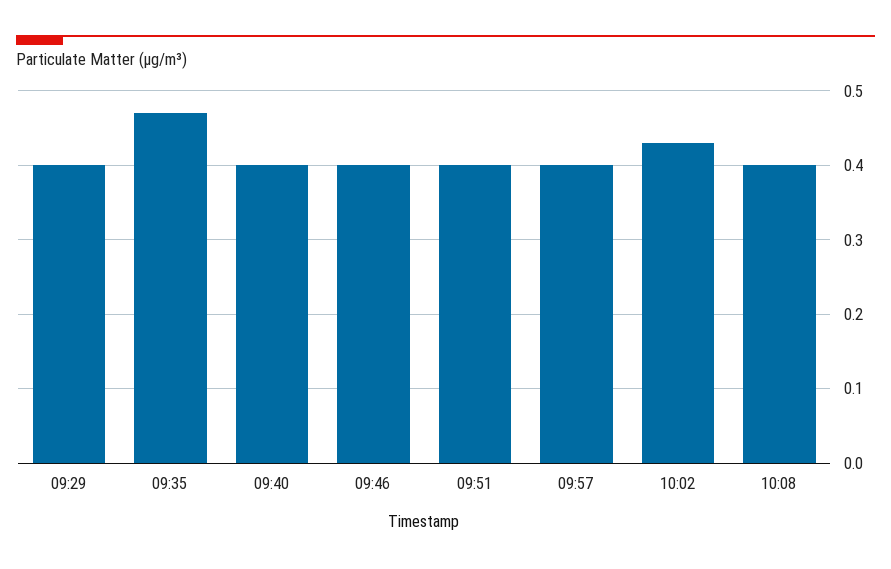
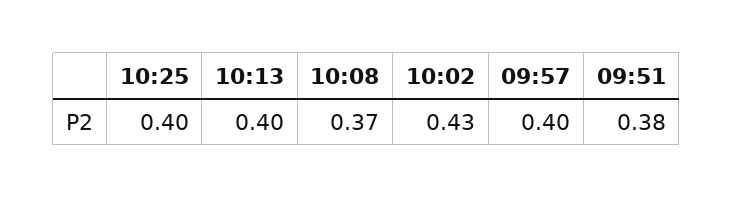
09:29: 0.4 -> none
09:35: 0.47 -> none
09:40: 0.4 -> none
09:46: 0.4 -> none
09:51: 0.4 -> 0.38
10:08: 0.4 -> 0.37
10:25: none -> 0.4
10:13: none -> 0.4

